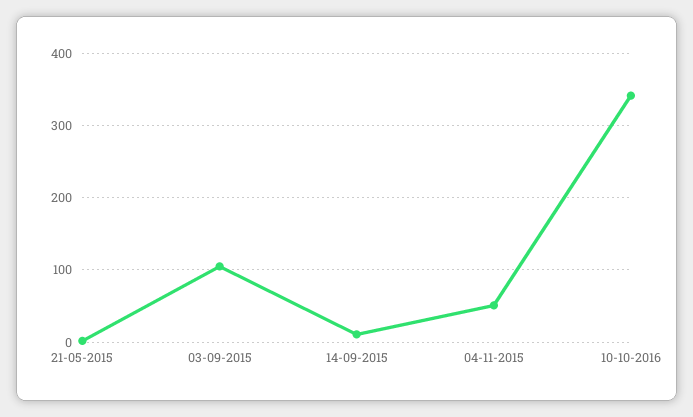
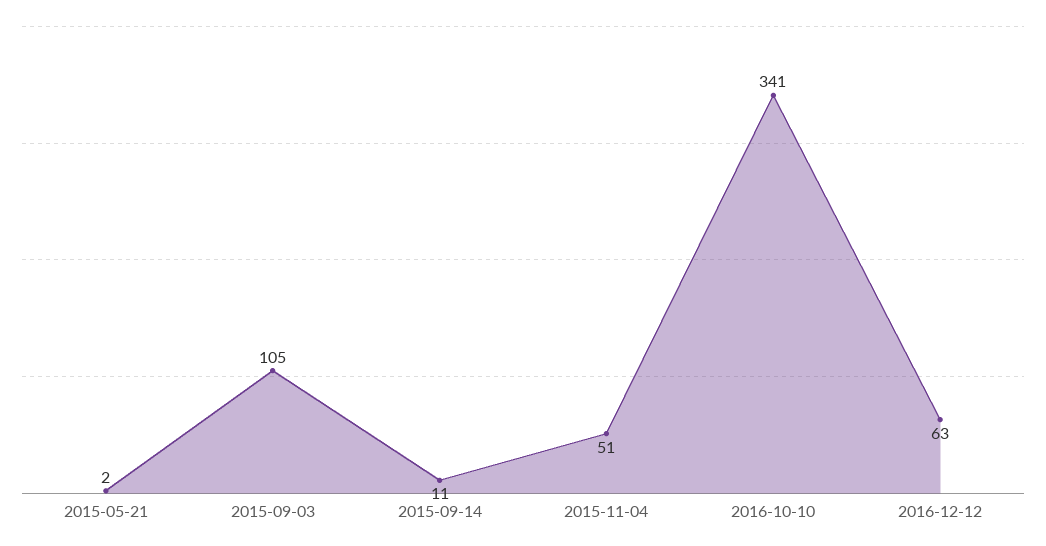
2016-12-12: none -> 63

